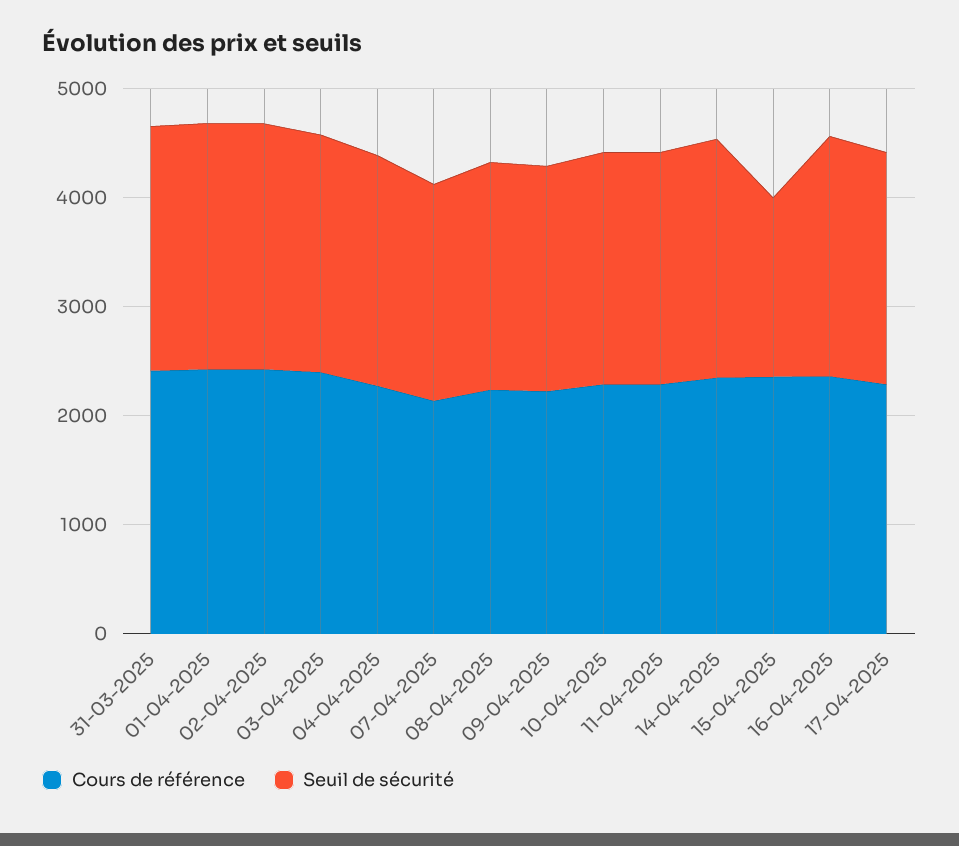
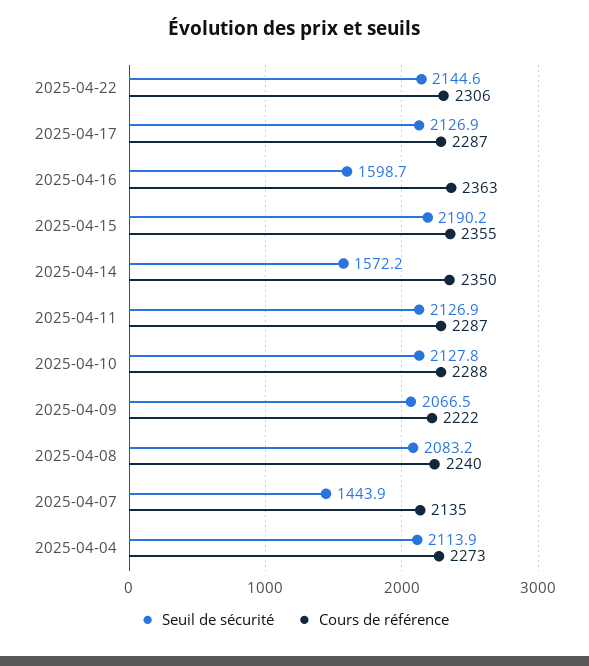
Cours de référence, 31-03-2025: 2400 -> none
Seuil de sécurité, 31-03-2025: 2200 -> none
Cours de référence, 01-04-2025: 2400 -> none
Seuil de sécurité, 01-04-2025: 2200 -> none
Cours de référence, 02-04-2025: 2400 -> none
Seuil de sécurité, 02-04-2025: 2200 -> none
Cours de référence, 03-04-2025: 2400 -> none
Seuil de sécurité, 03-04-2025: 2200 -> none
Seuil de sécurité, 07-04-2025: 2000 -> 1443.9
Seuil de sécurité, 14-04-2025: 2200 -> 1572.2
Seuil de sécurité, 15-04-2025: 1600 -> 2190.2
Seuil de sécurité, 16-04-2025: 2200 -> 1598.7
Seuil de sécurité, 2025-04-22: none -> 2144.6
Cours de référence, 2025-04-22: none -> 2306

